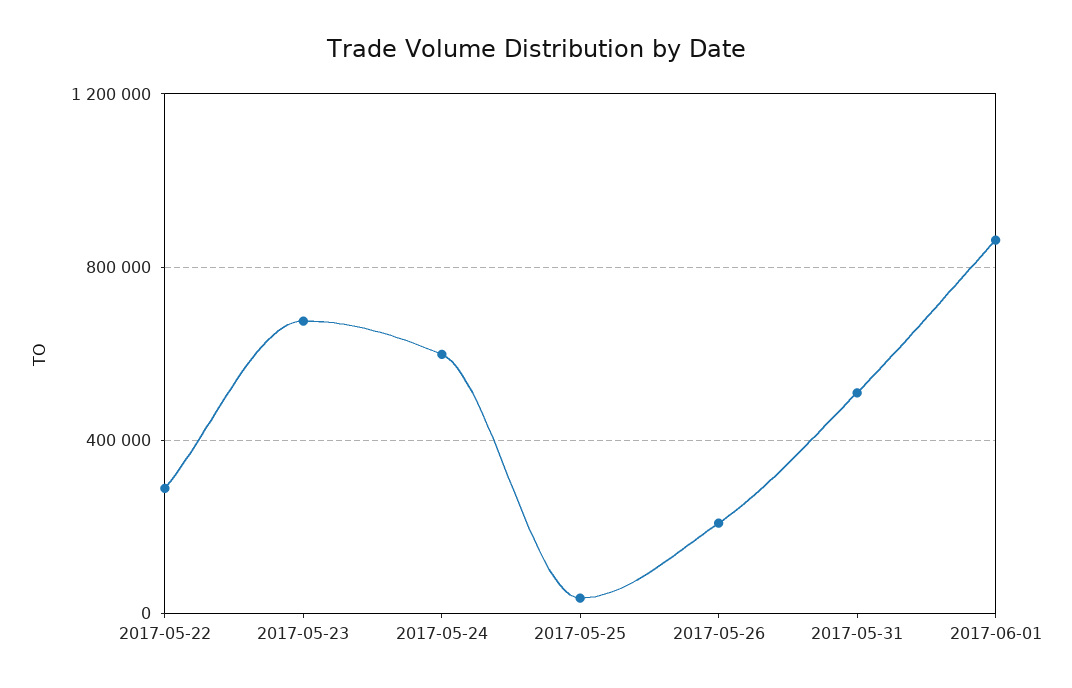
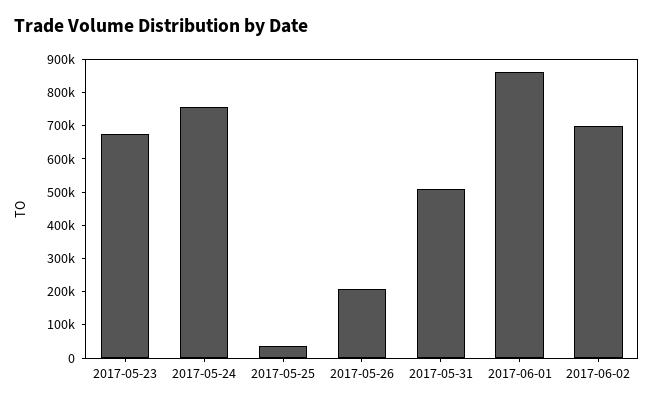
2017-05-22: 300000 -> none
2017-05-24: 600000 -> 750000
2017-06-02: none -> 700000

